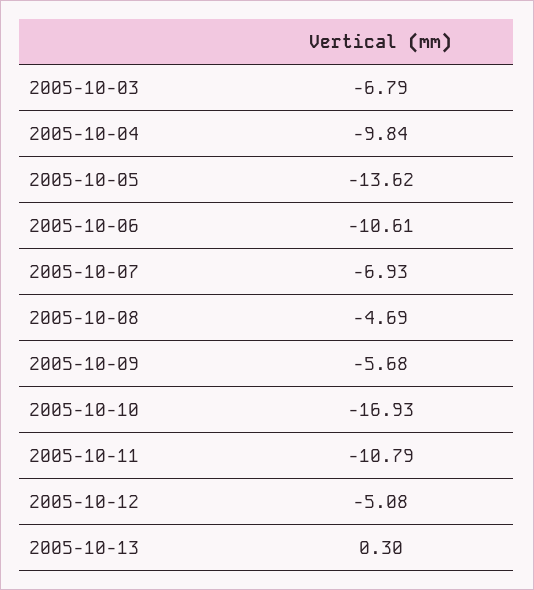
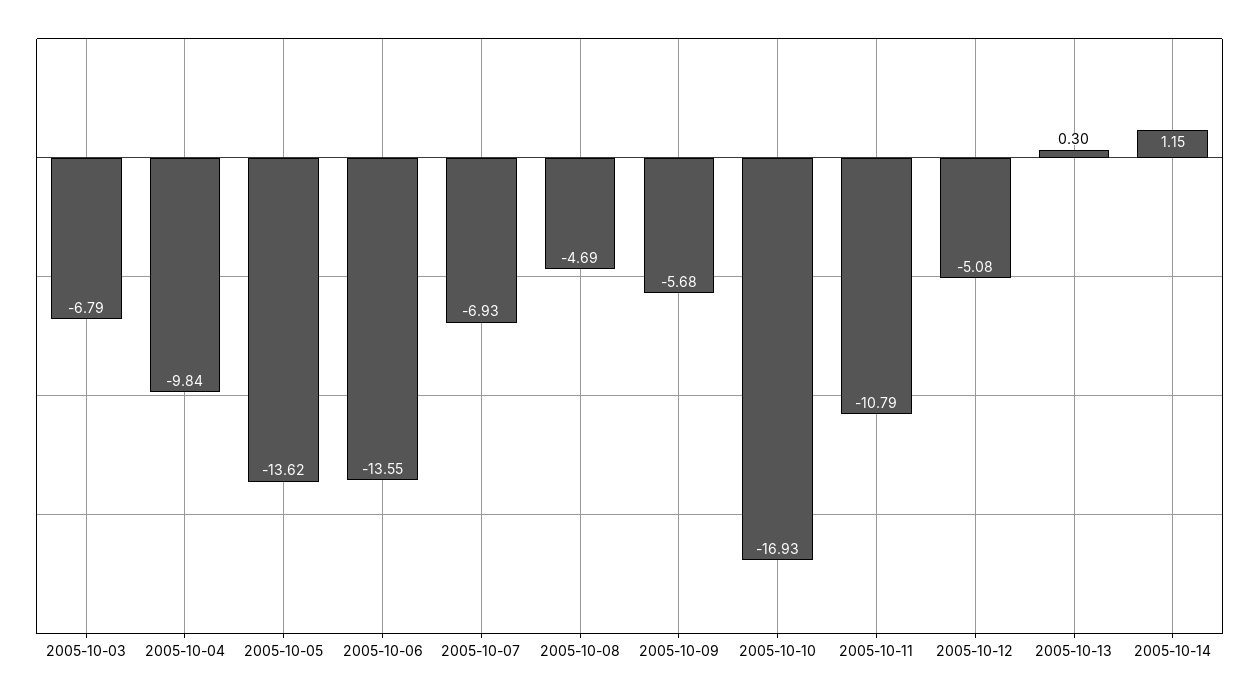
2005-10-06: -10.61 -> -13.55
2005-10-14: none -> 1.15

